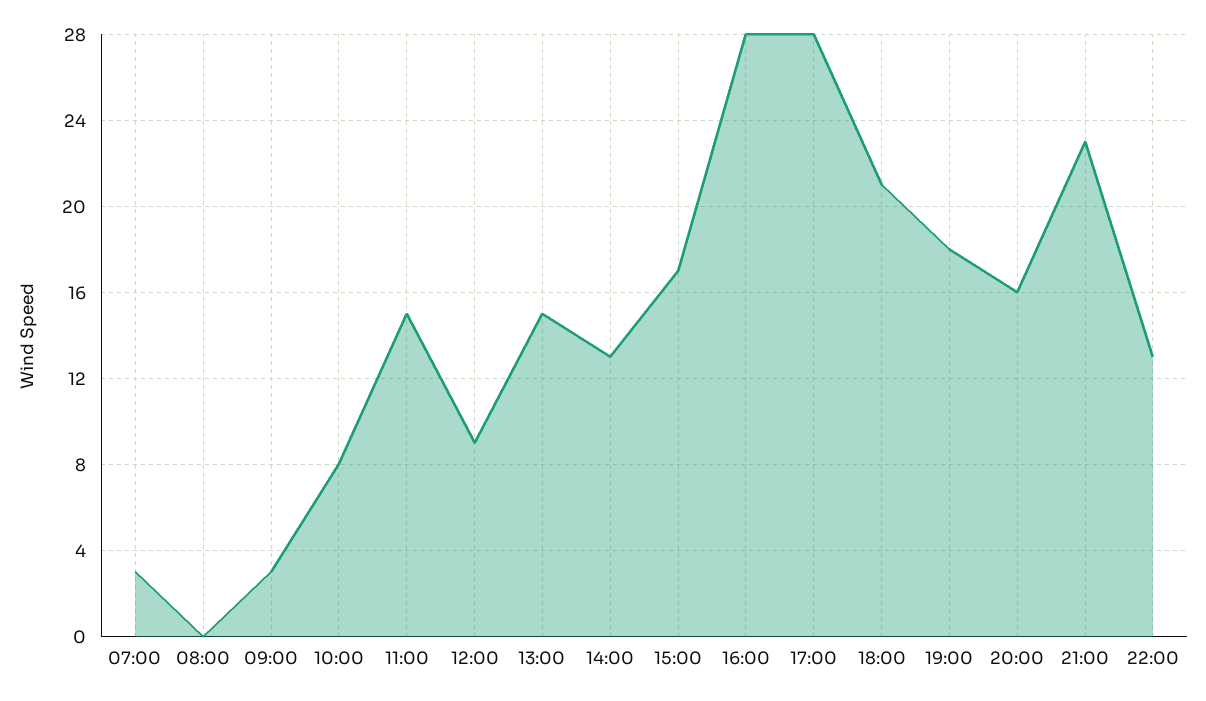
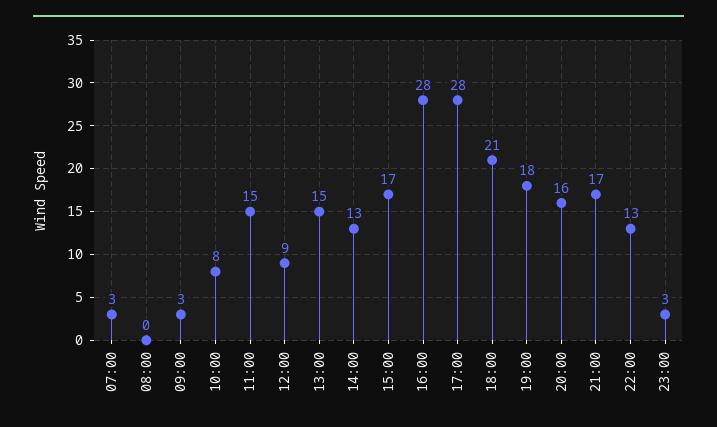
21:00: 23 -> 17
23:00: none -> 3

